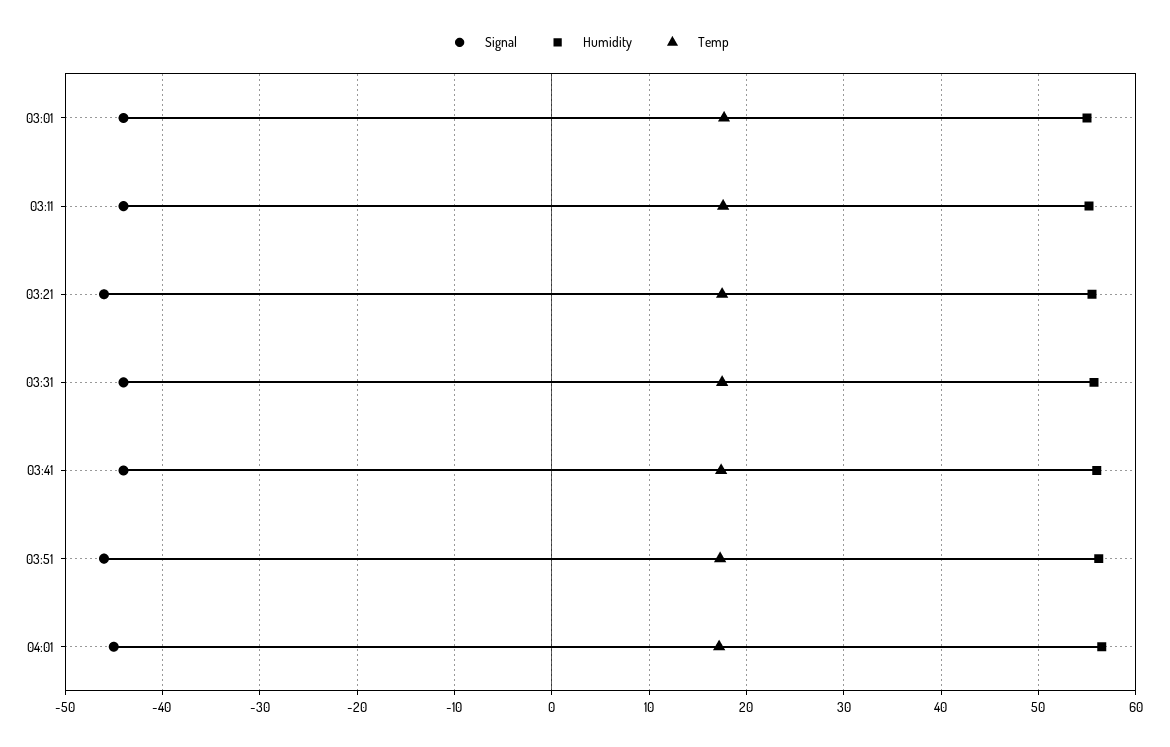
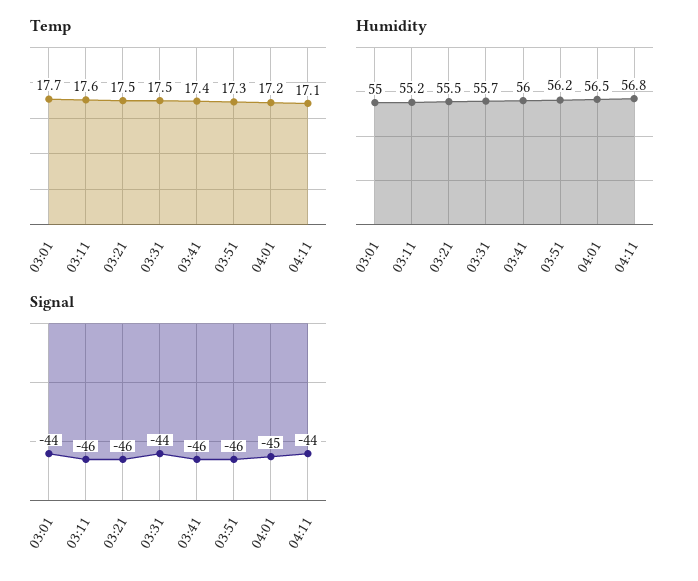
Signal, 03:11: -44 -> -46
Signal, 03:41: -44 -> -46
Temp, 04:11: none -> 17.1
Humidity, 04:11: none -> 56.8
Signal, 04:11: none -> -44

